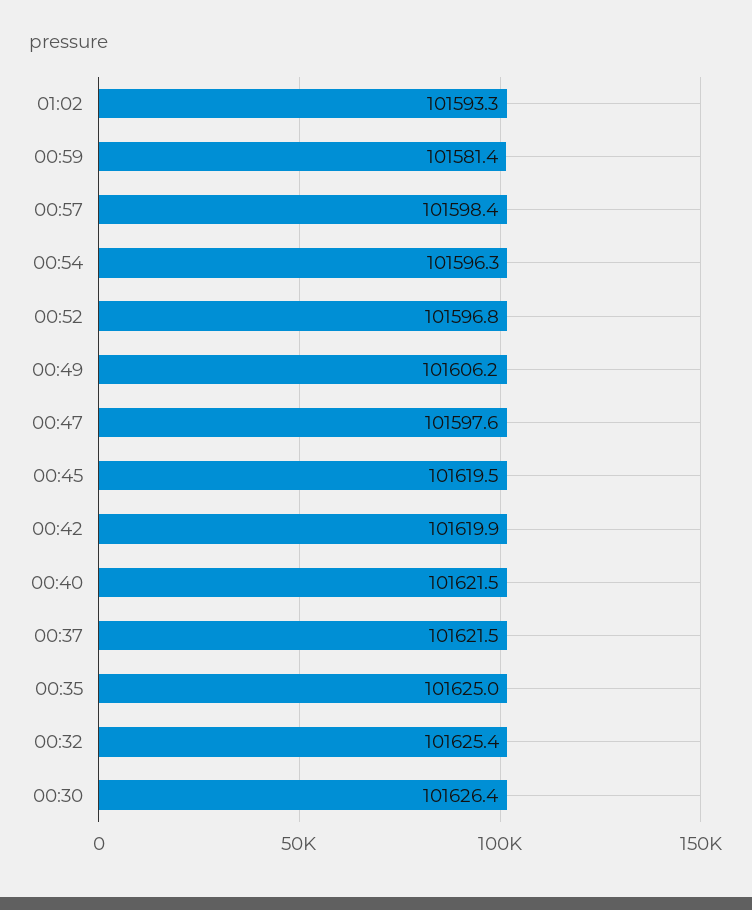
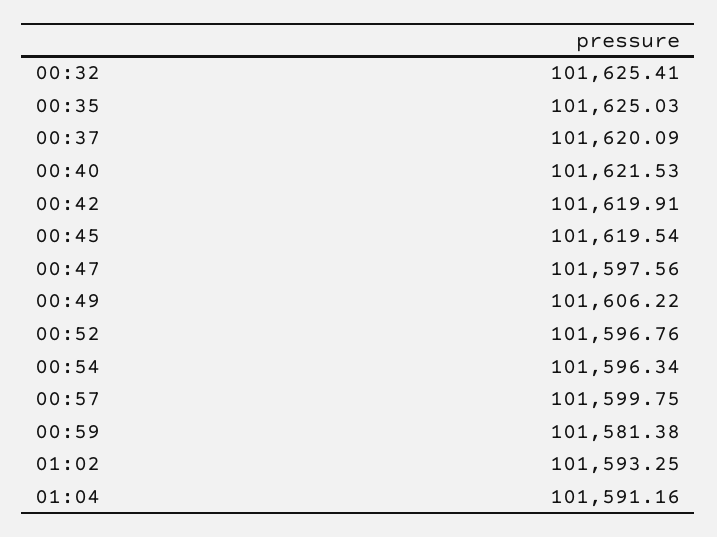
00:57: 101598.4 -> 101599.75
00:37: 101621.5 -> 101620.09
00:30: 101626.4 -> none
01:04: none -> 101591.16

